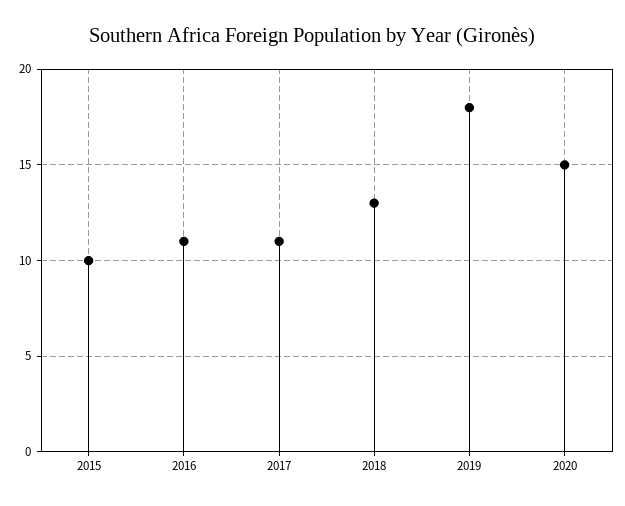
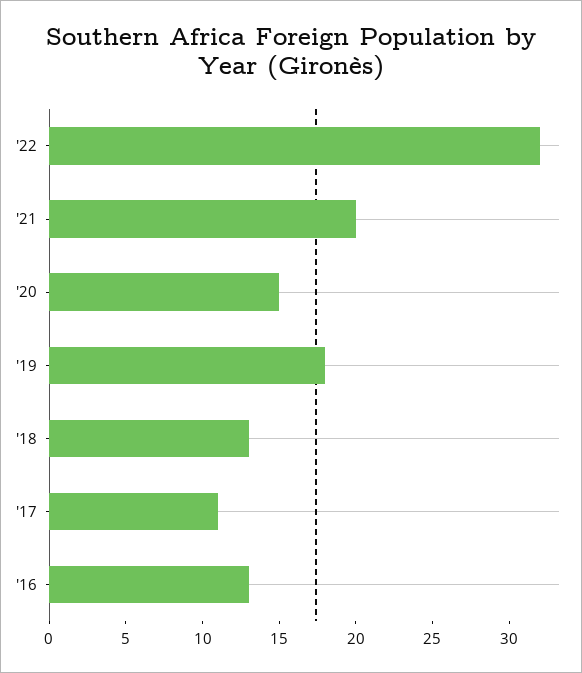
2015: 10 -> none
2016: 11 -> 13
'22: none -> 32
'21: none -> 20

